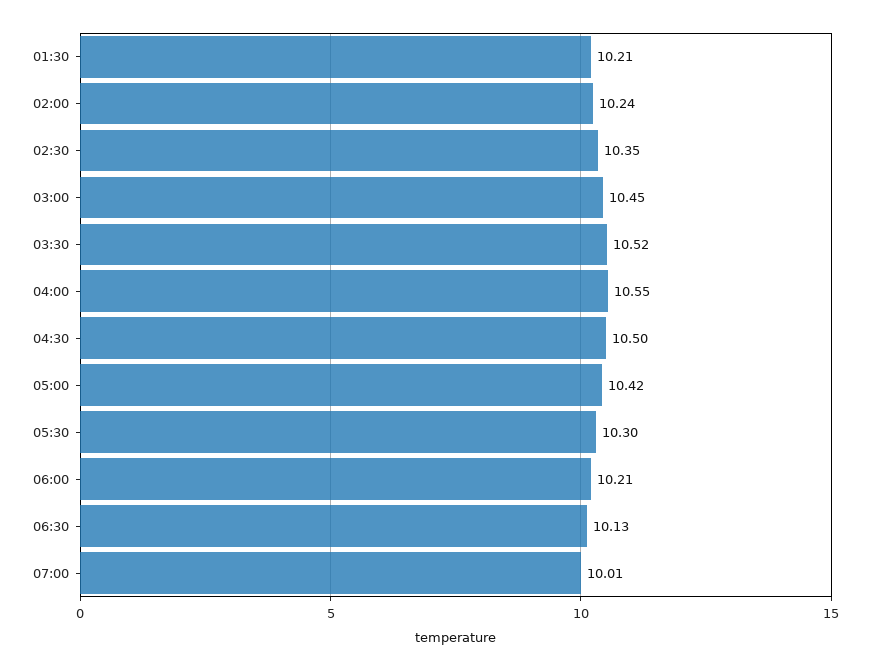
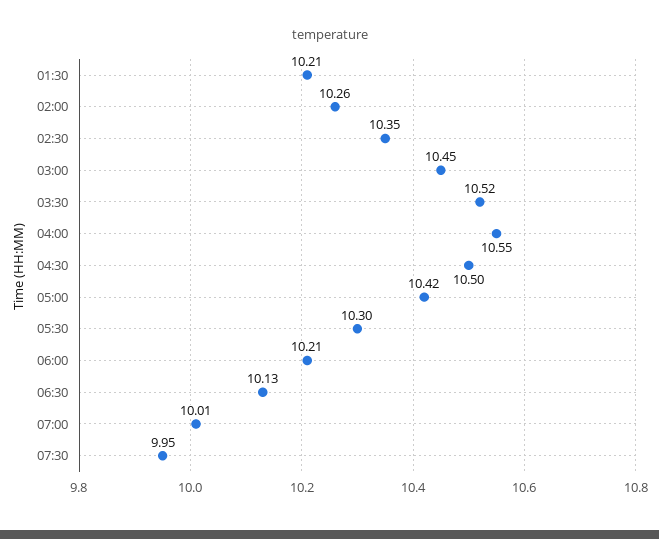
02:00: 10.24 -> 10.26
07:30: none -> 9.95

